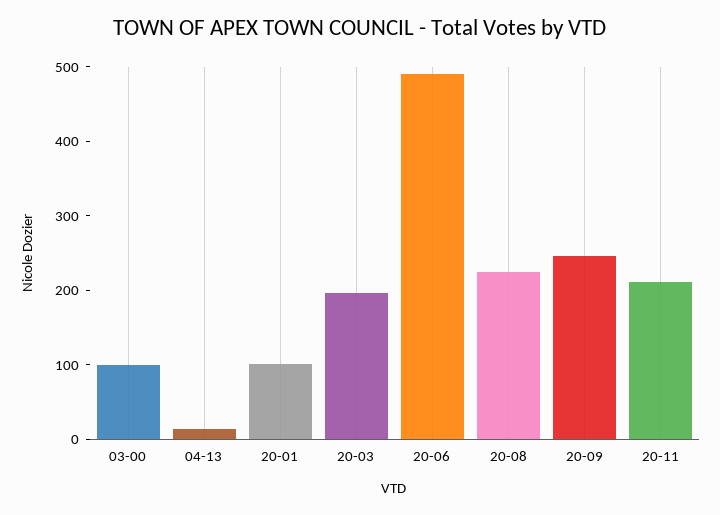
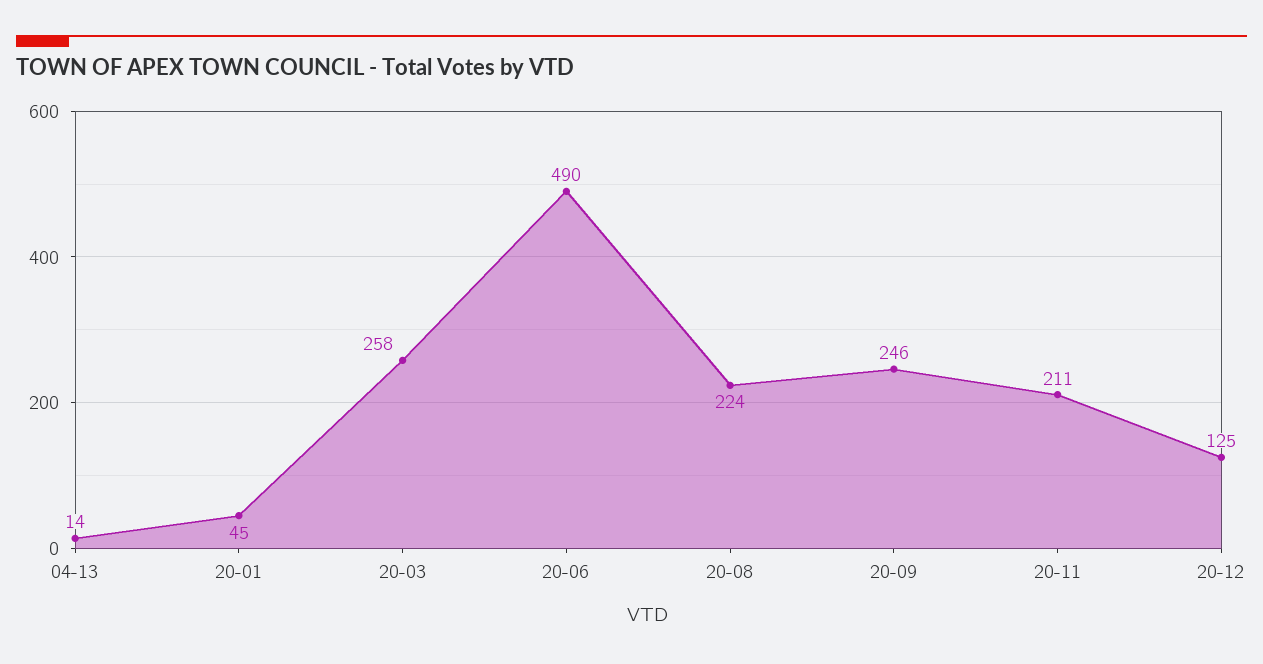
03-00: 100 -> none
20-01: 100 -> 45
20-03: 200 -> 258
20-12: none -> 125

